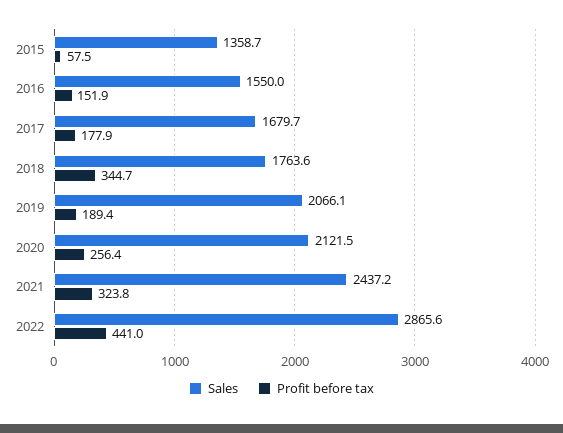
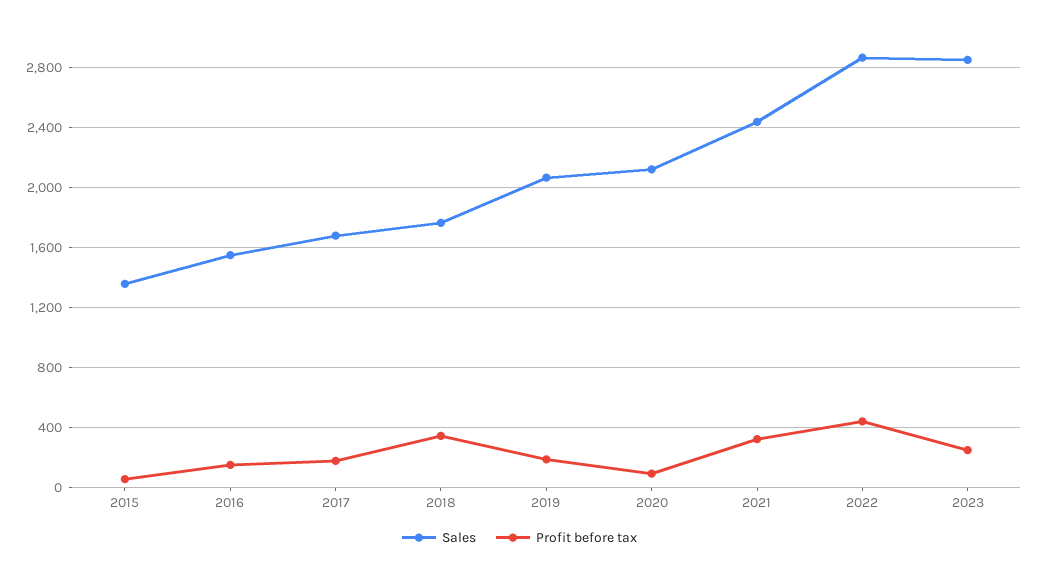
Profit before tax, 2020: 256.4 -> 100
Sales, 2023: none -> 2850
Profit before tax, 2023: none -> 250

